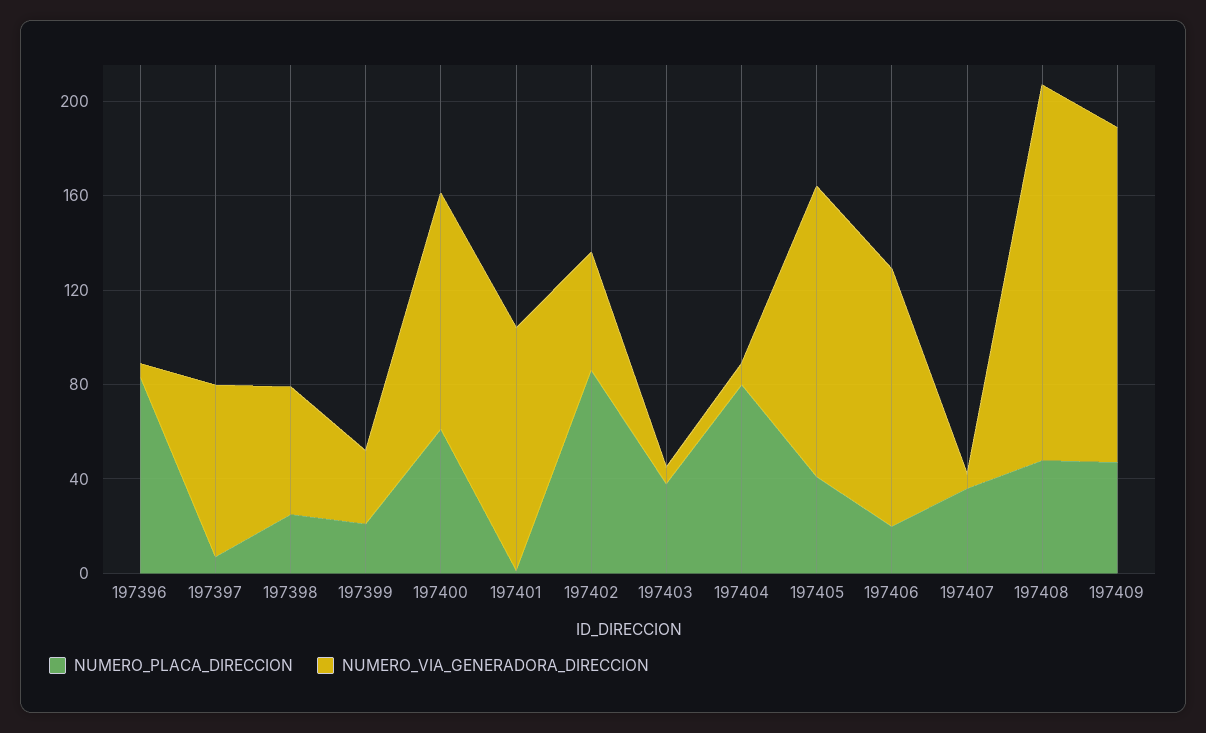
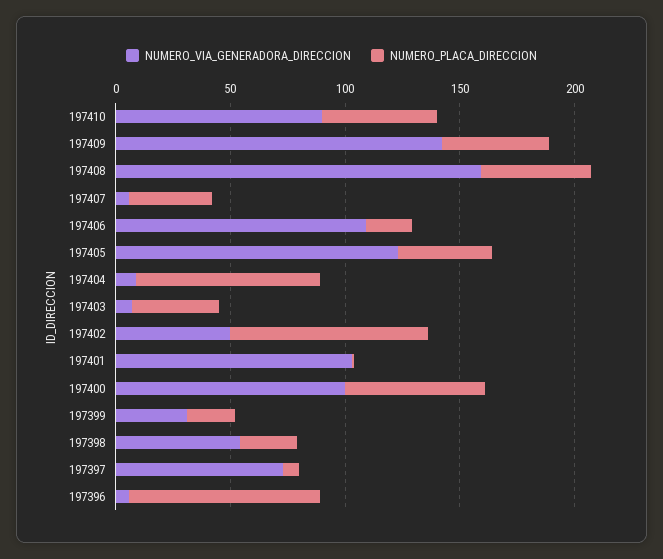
NUMERO_VIA_GENERADORA_DIRECCION, 197410: none -> 90
NUMERO_PLACA_DIRECCION, 197410: none -> 50

